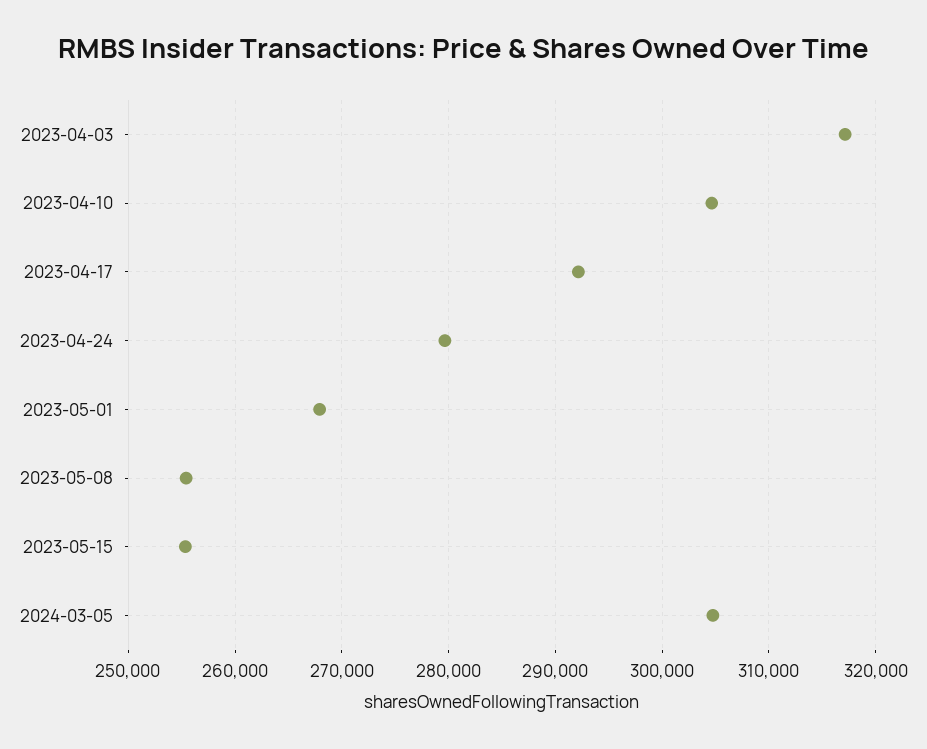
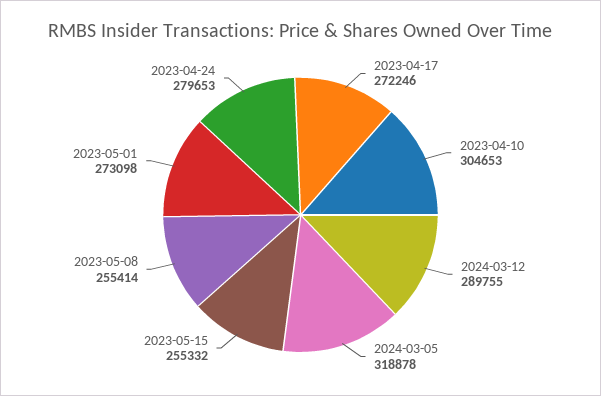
2023-04-03: 317000 -> none
2023-04-17: 292000 -> 272246
2023-05-01: 268000 -> 273098
2024-03-05: 305000 -> 318878
2024-03-12: none -> 289755

